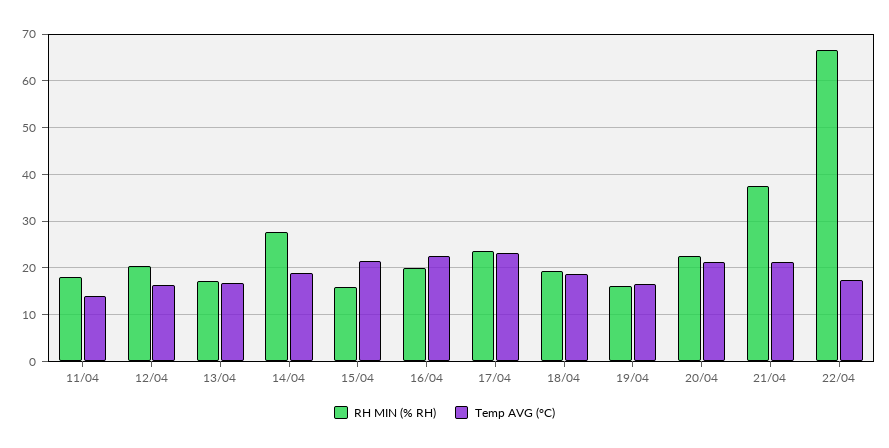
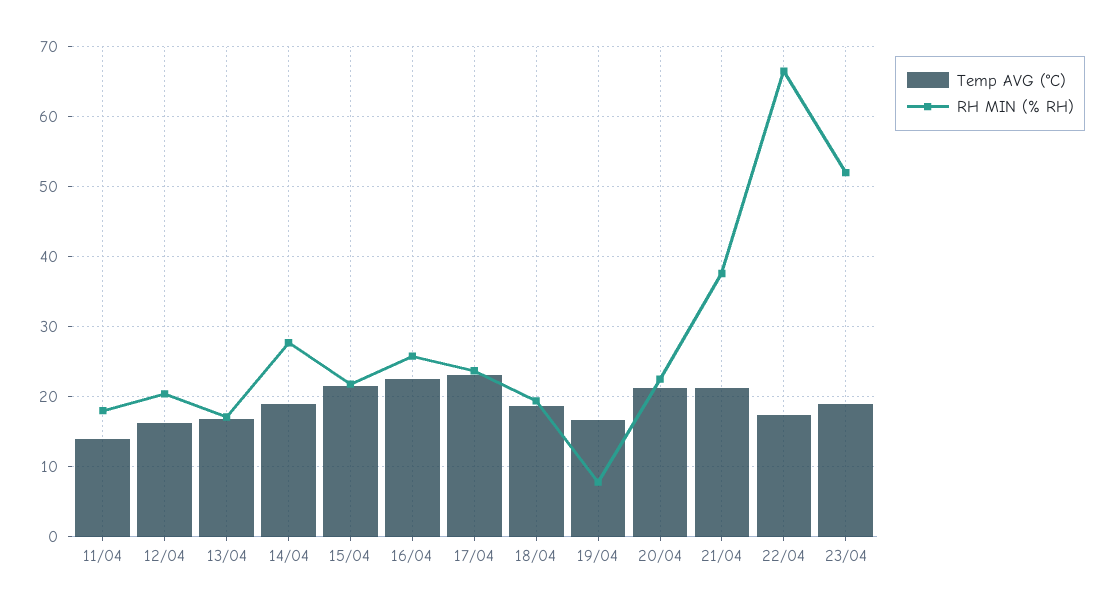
RH MIN (% RH), 15/04: 16 -> 22
RH MIN (% RH), 16/04: 20 -> 26
RH MIN (% RH), 19/04: 16 -> 8
Temp AVG (°C), 23/04: none -> 19
RH MIN (% RH), 23/04: none -> 52

